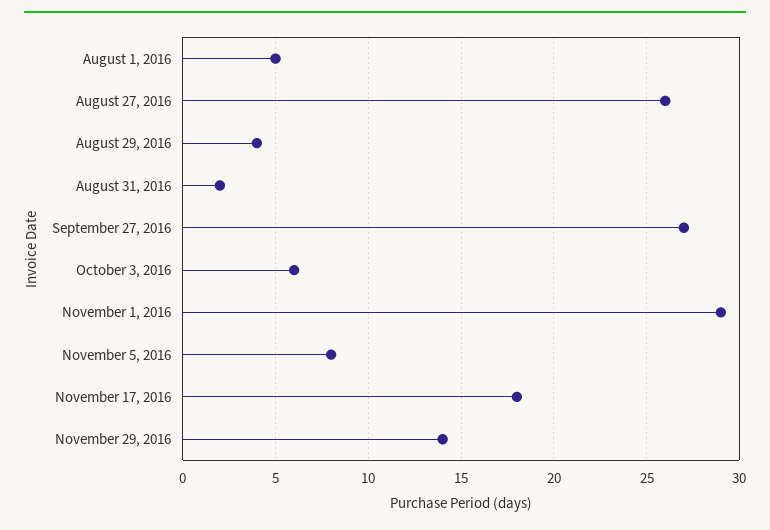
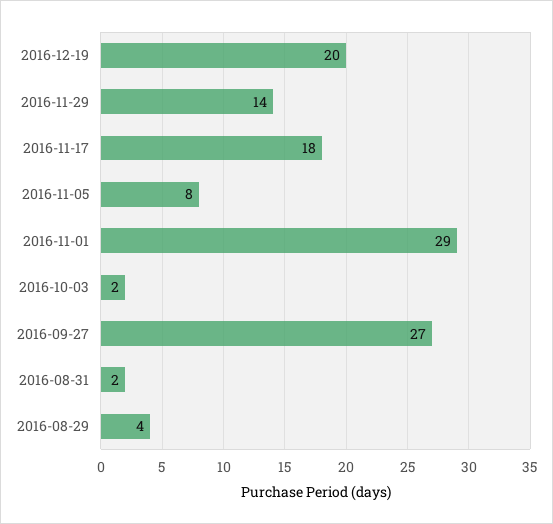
August 1, 2016: 5 -> none
August 27, 2016: 26 -> none
October 3, 2016: 6 -> 2
2016-12-19: none -> 20

